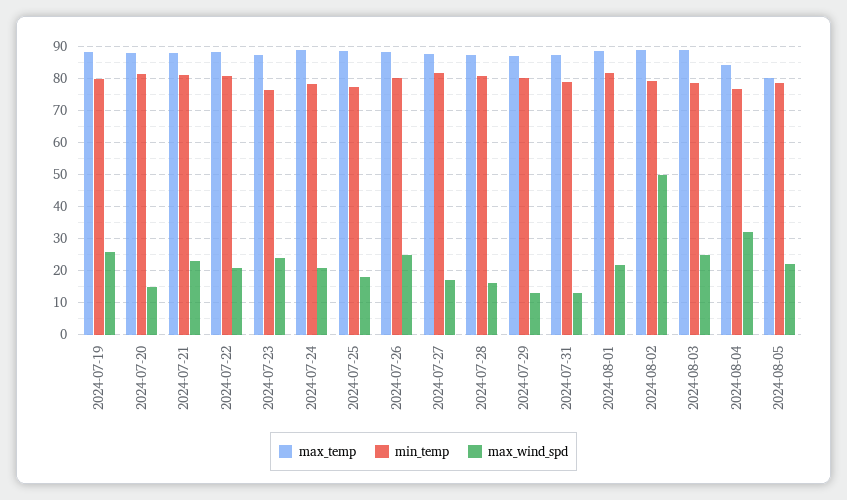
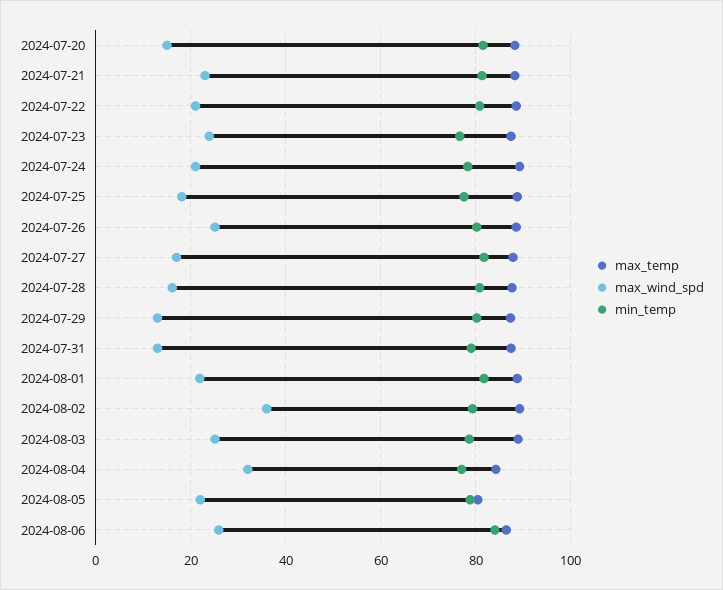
max_temp, 2024-07-19: 88 -> none
min_temp, 2024-07-19: 80 -> none
max_wind_spd, 2024-07-19: 26 -> none
max_wind_spd, 2024-08-02: 50 -> 36
max_temp, 2024-08-06: none -> 86
max_wind_spd, 2024-08-06: none -> 26
min_temp, 2024-08-06: none -> 84

